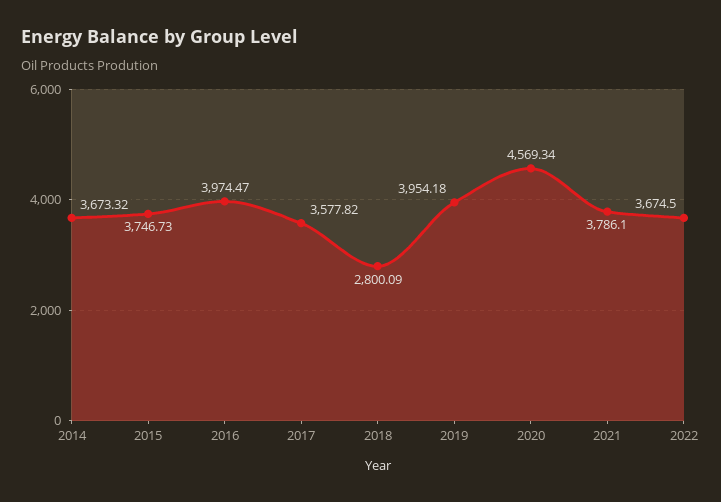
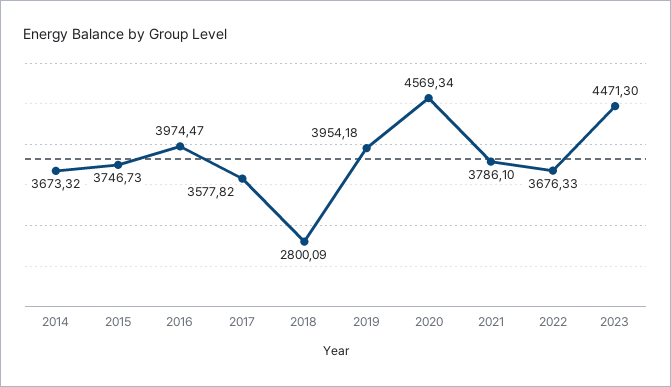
2022: 3674.5 -> 3676.33
2023: none -> 4471.3

